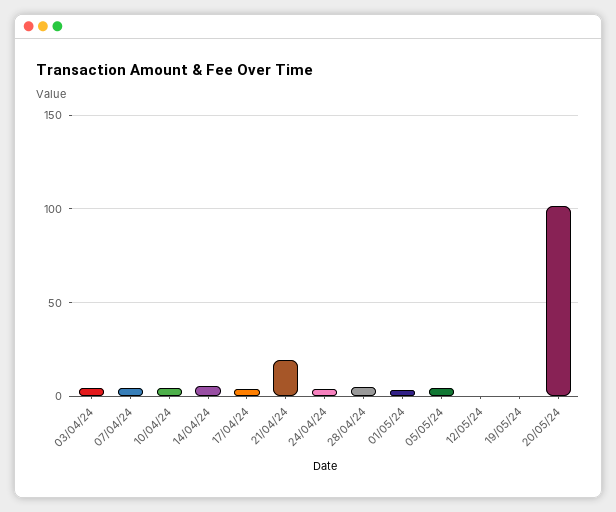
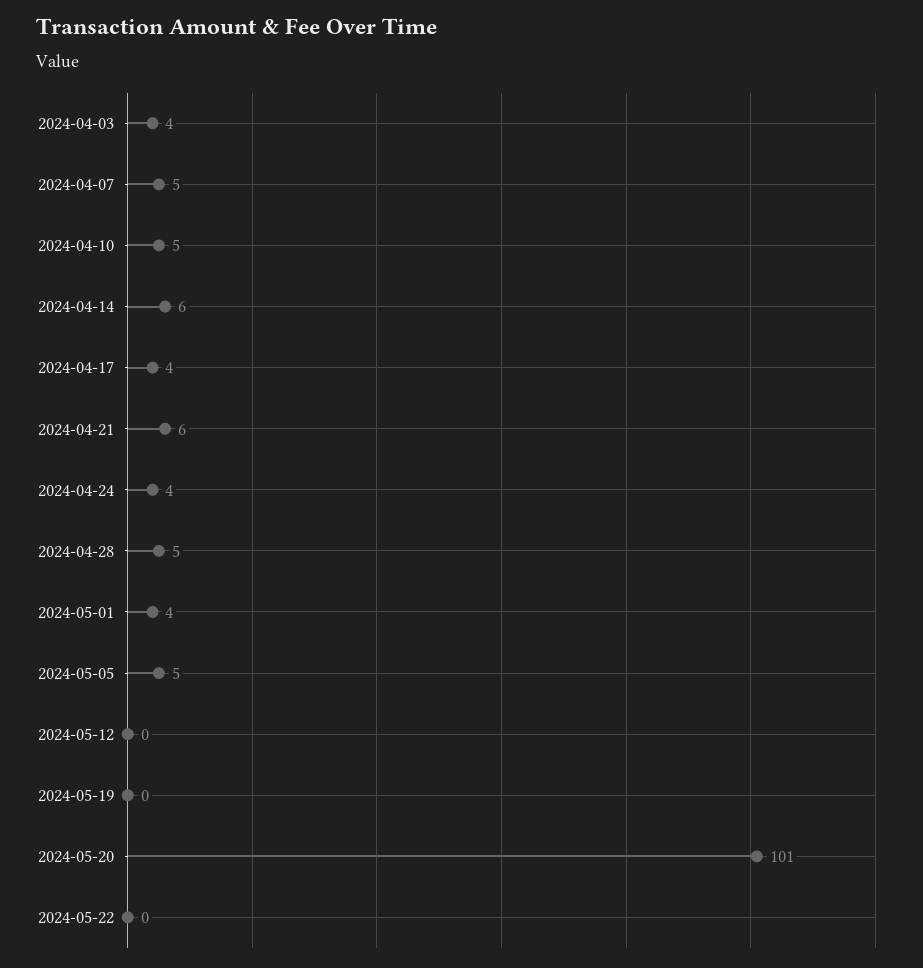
21/04/24: 20 -> 6
2024-05-22: none -> 0

